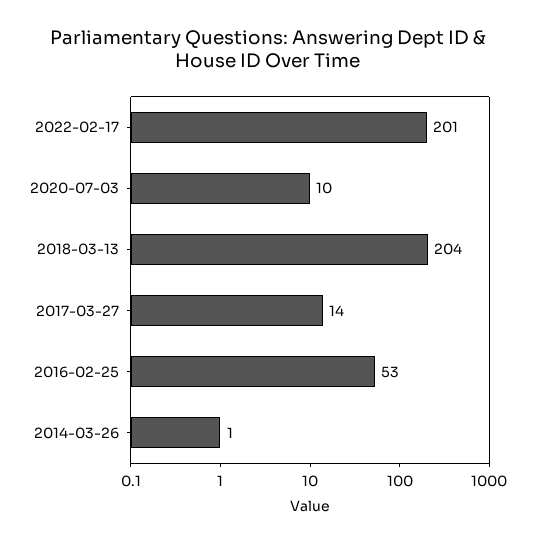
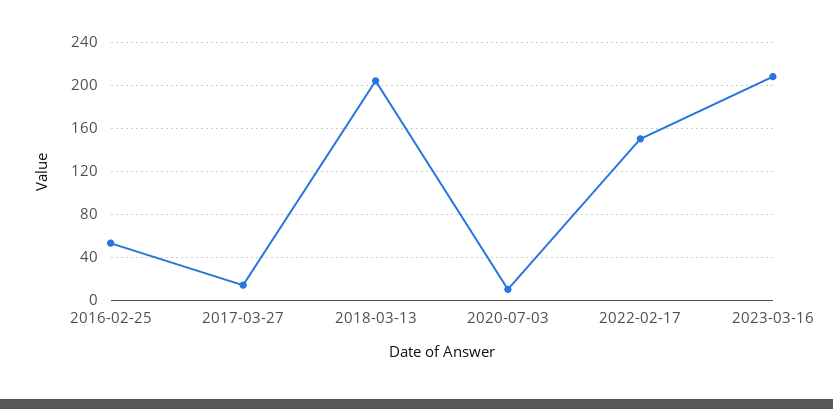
2022-02-17: 201 -> 150
2014-03-26: 1 -> none
2023-03-16: none -> 210

